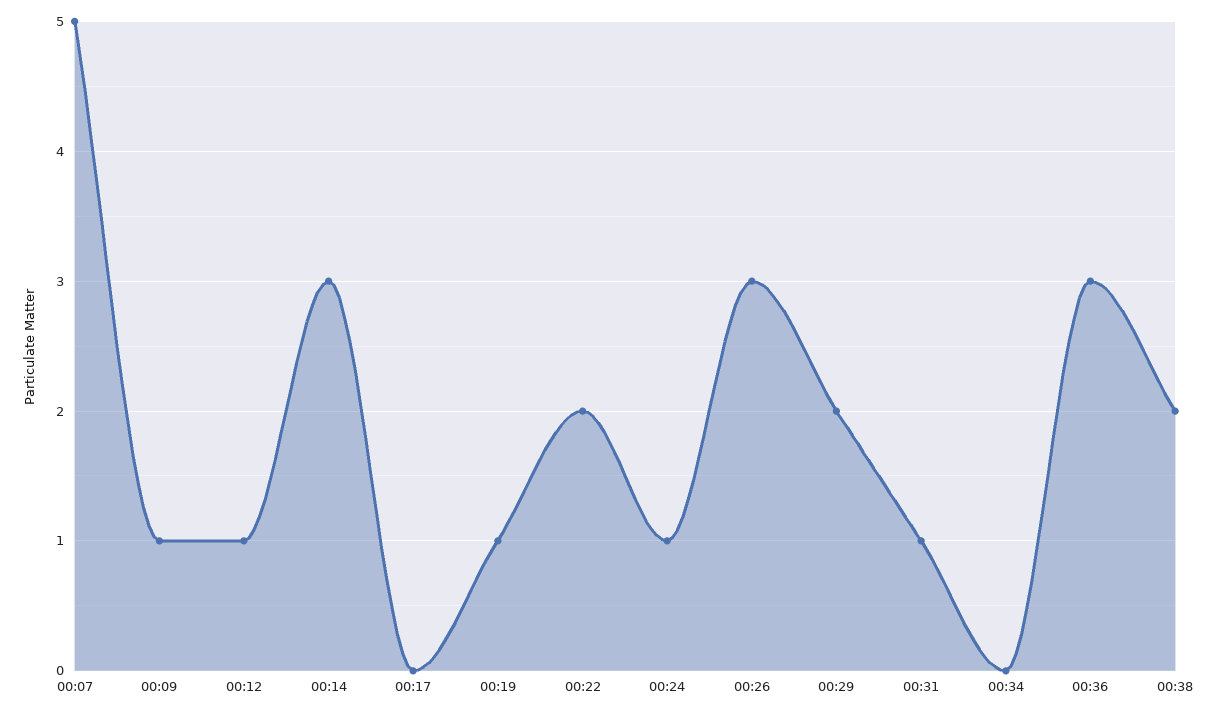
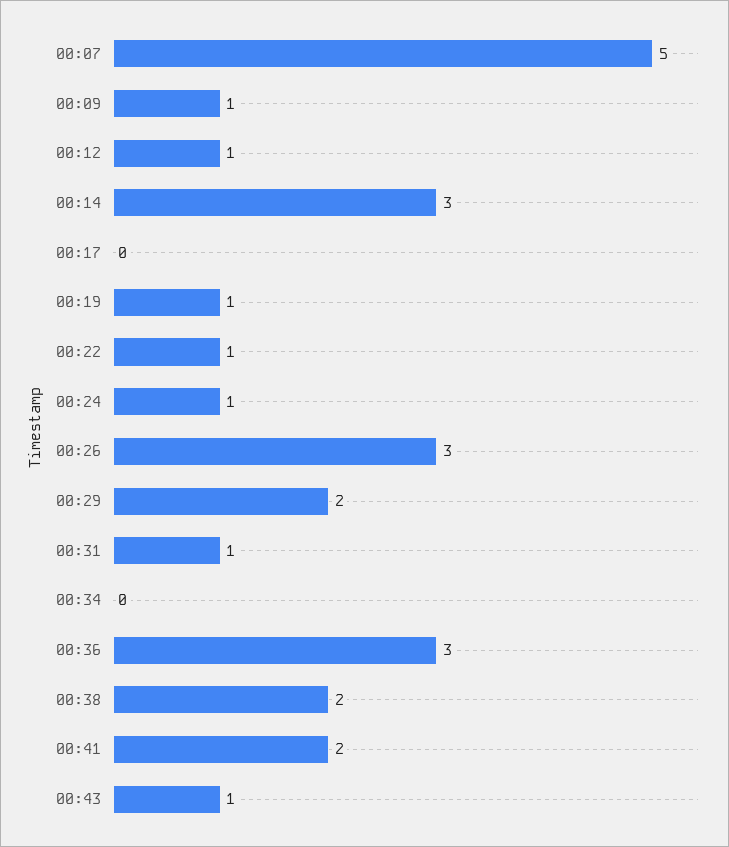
00:22: 2 -> 1
00:41: none -> 2
00:43: none -> 1

